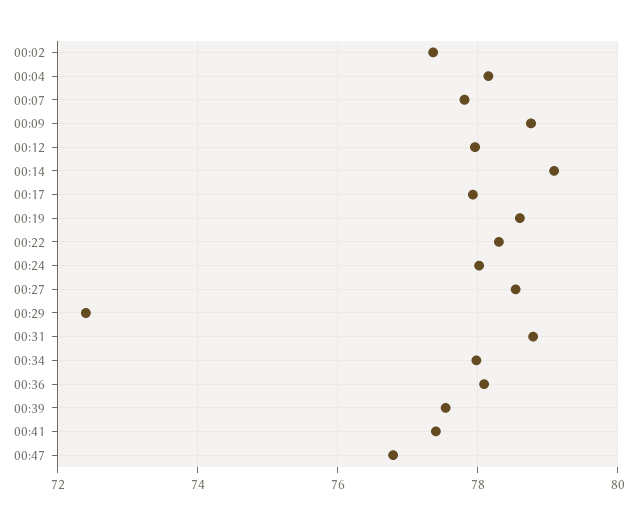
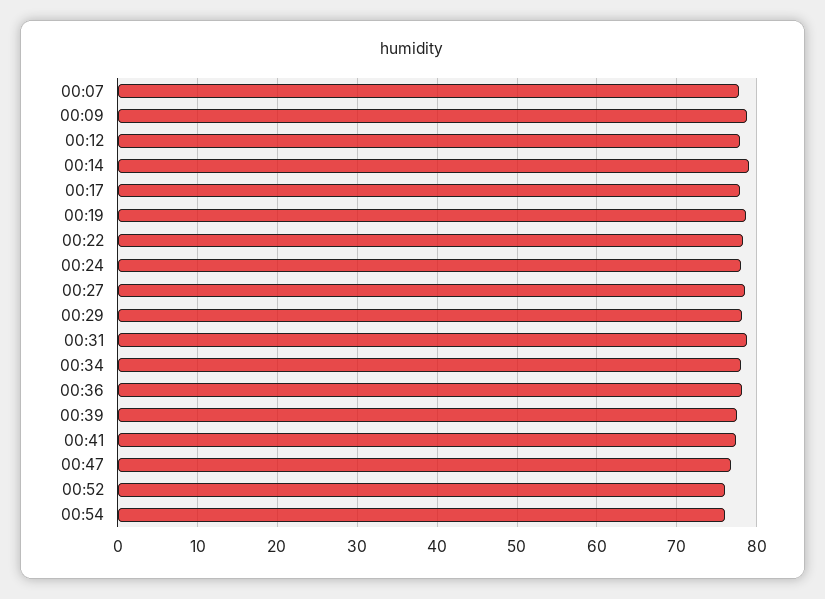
00:02: 77.4 -> none
00:04: 78.2 -> none
00:29: 72.4 -> 78
00:52: none -> 76
00:54: none -> 76

